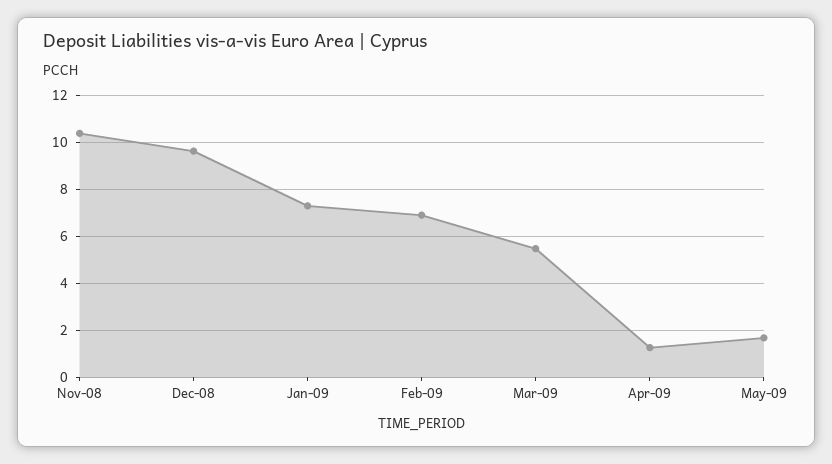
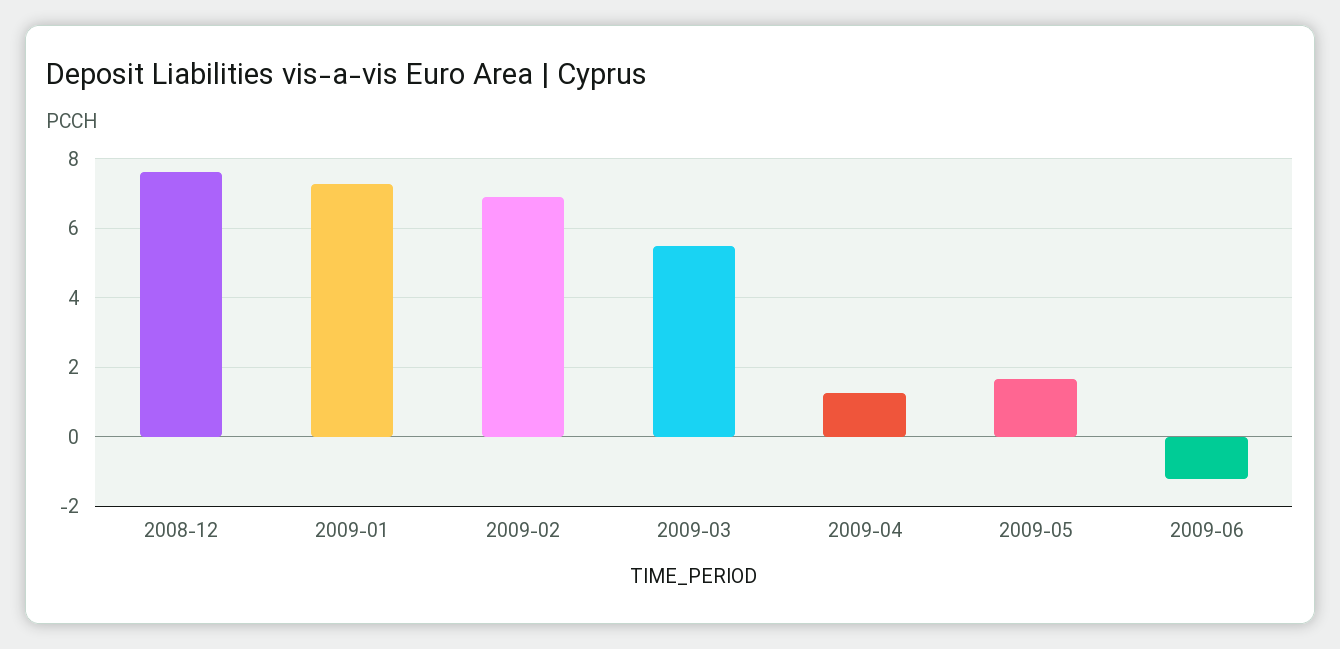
Nov-08: 10.5 -> none
Dec-08: 9.5 -> 7.6
2009-06: none -> -1.2

